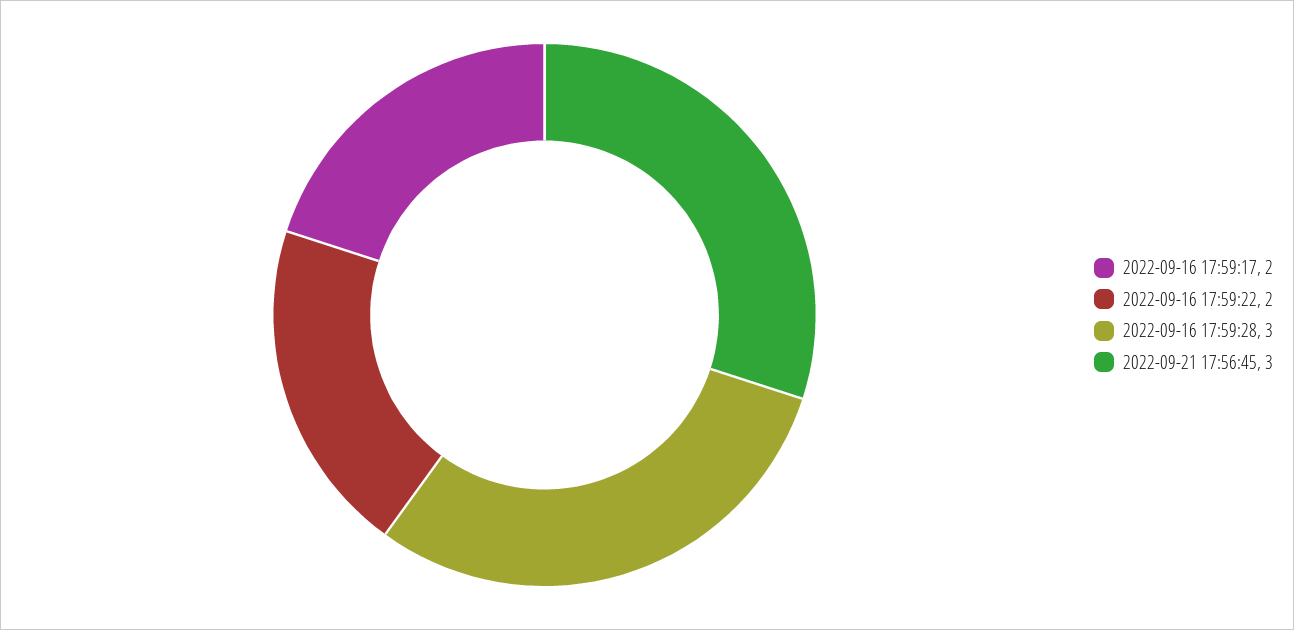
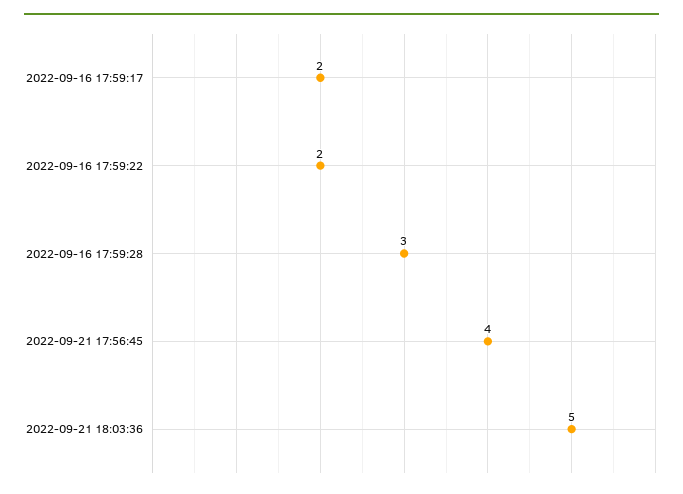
2022-09-21 17:56:45: 3 -> 4
2022-09-21 18:03:36: none -> 5

